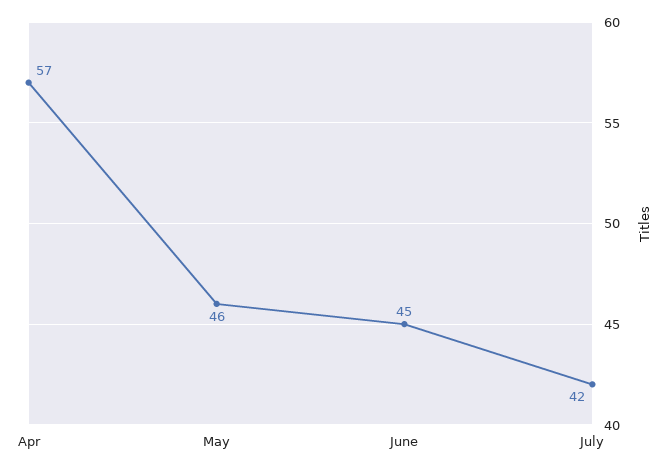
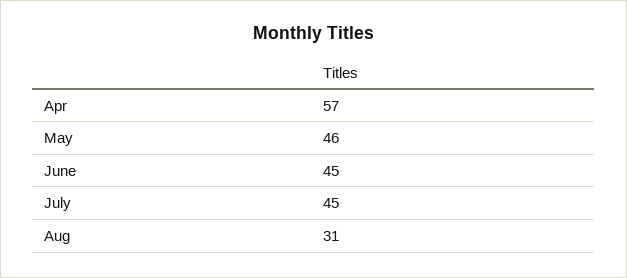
July: 42 -> 45
Aug: none -> 31

